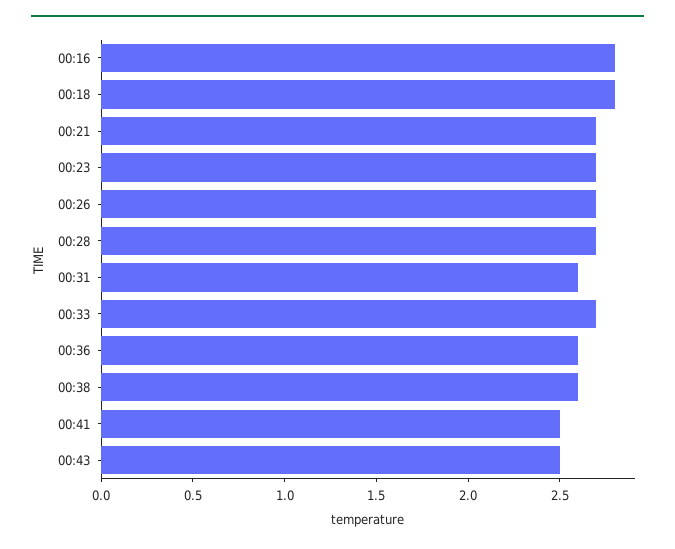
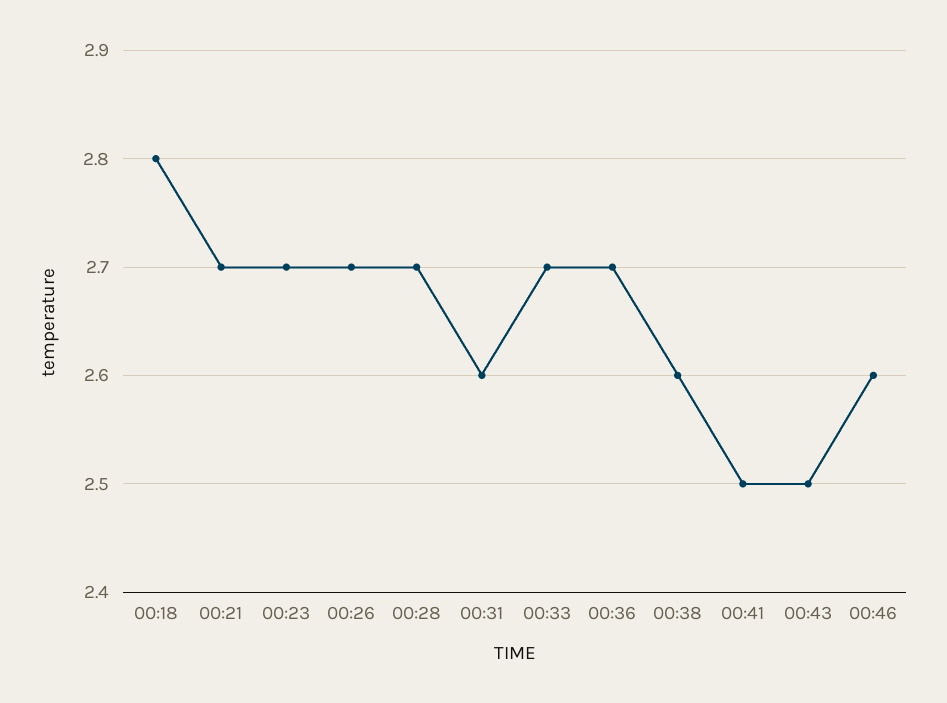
00:16: 2.8 -> none
00:36: 2.6 -> 2.7
00:46: none -> 2.6

